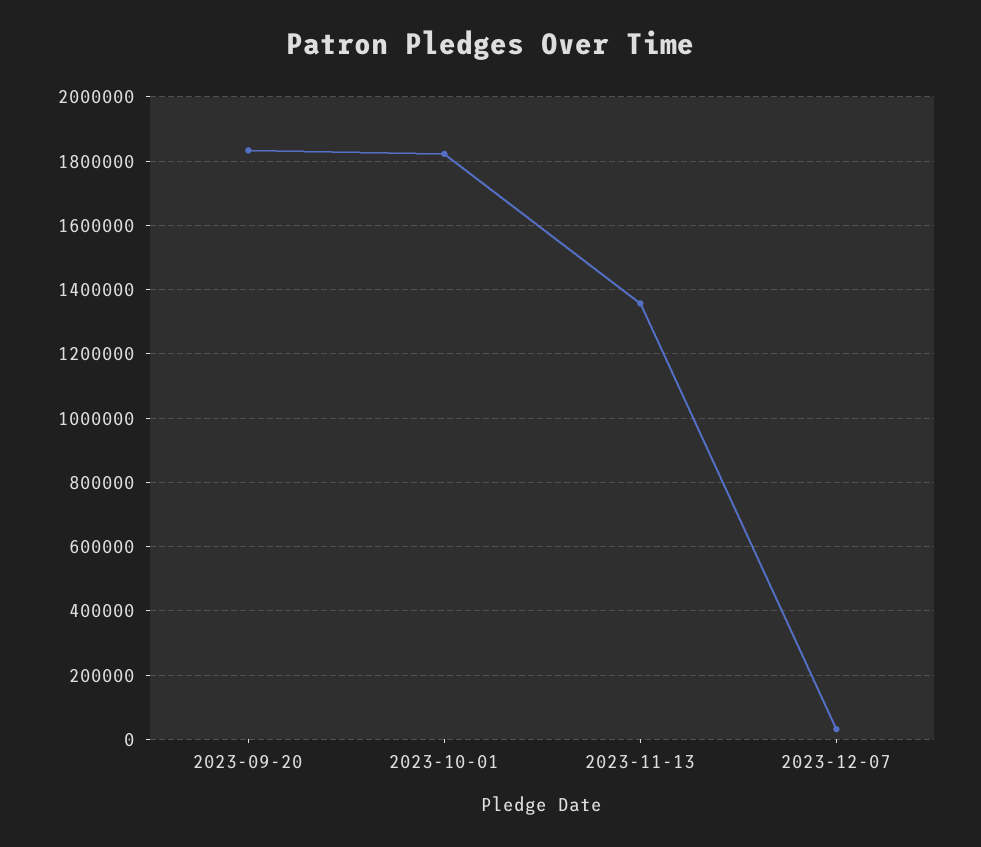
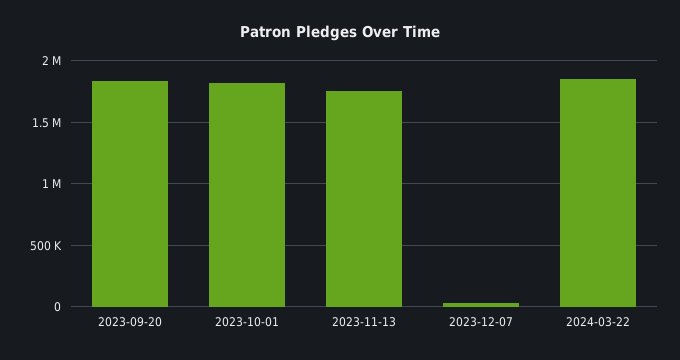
2023-11-13: 1360000 -> 1750000
2024-03-22: none -> 1850000

